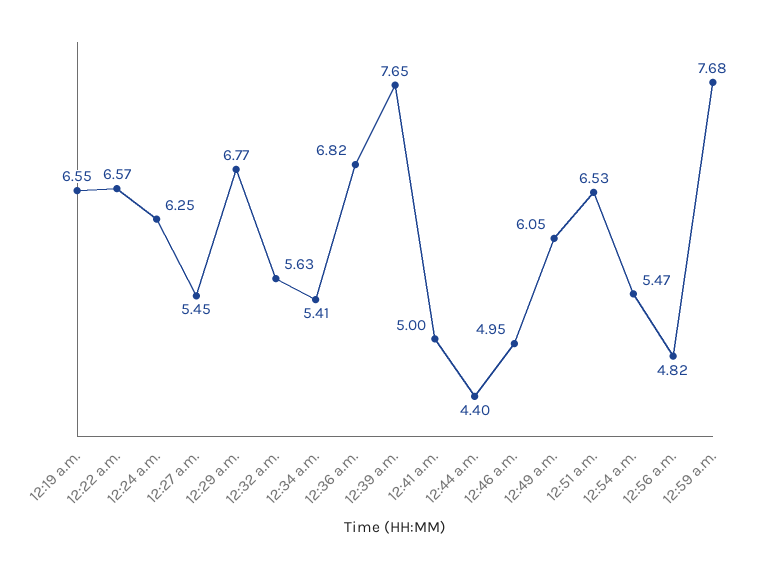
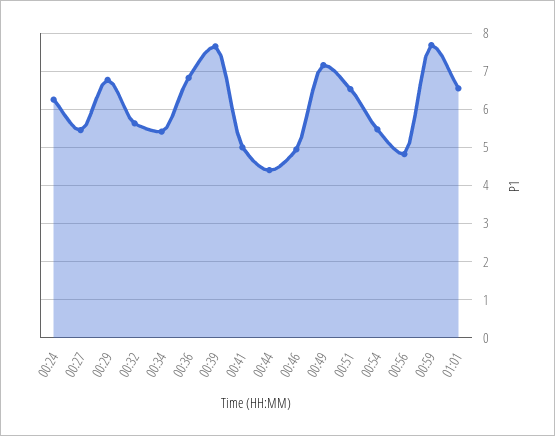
12:19 a.m.: 6.55 -> none
12:22 a.m.: 6.57 -> none
12:49 a.m.: 6.05 -> 7.2
01:01: none -> 6.6

